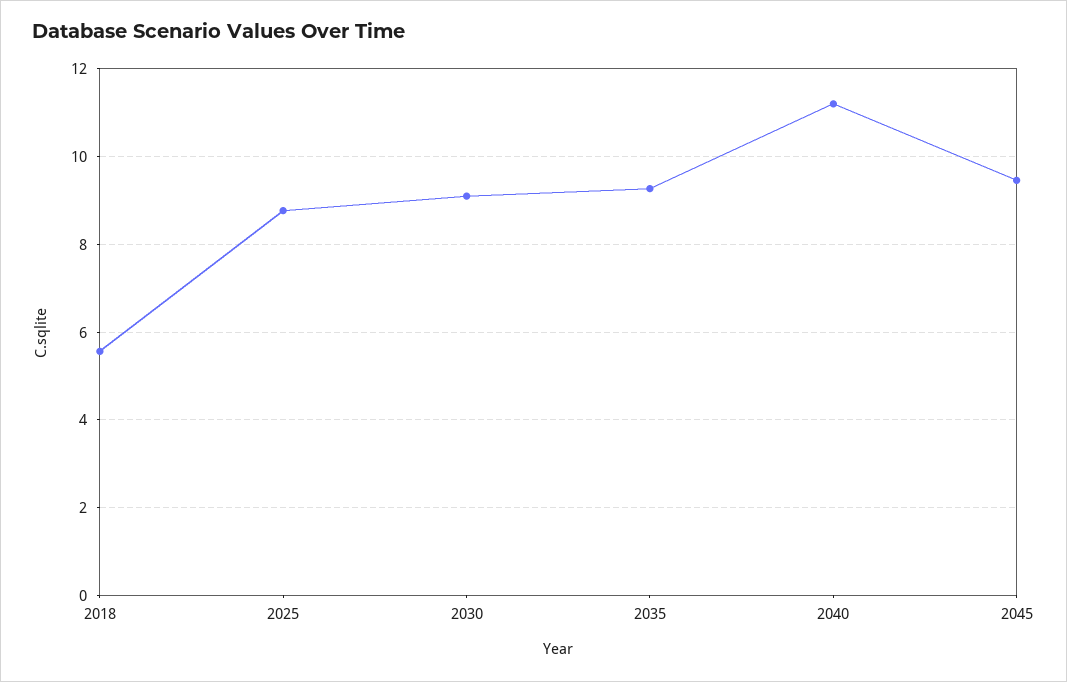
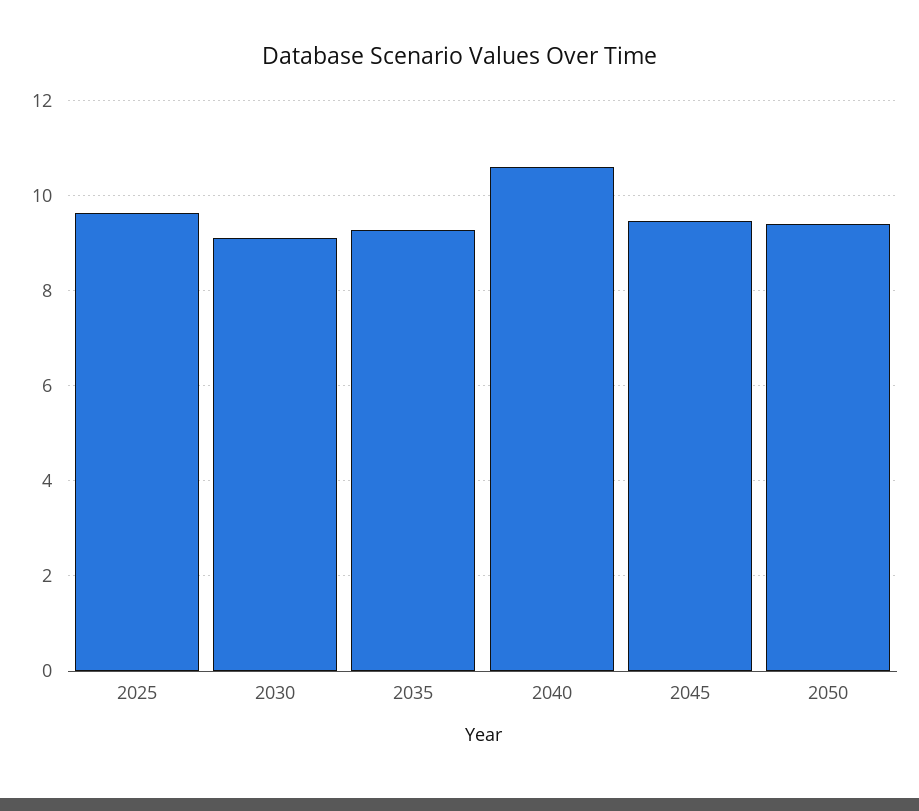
2018: 5.6 -> none
2025: 8.8 -> 9.6
2040: 11.2 -> 10.6
2050: none -> 9.4

